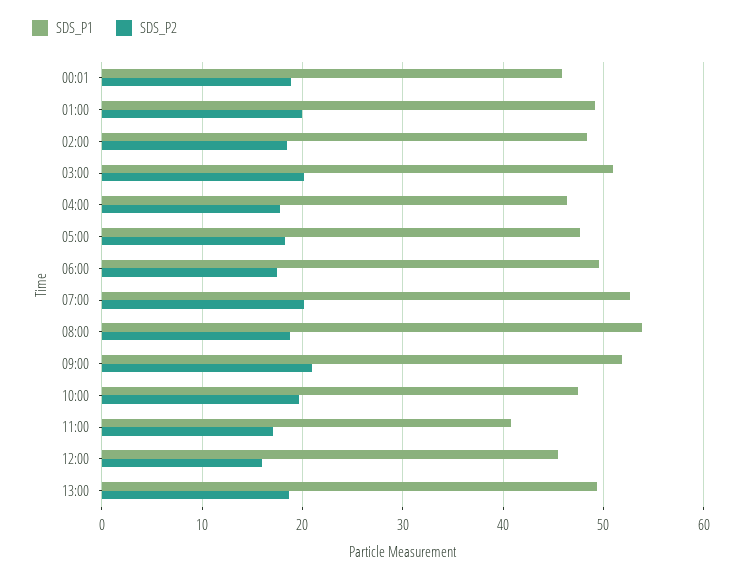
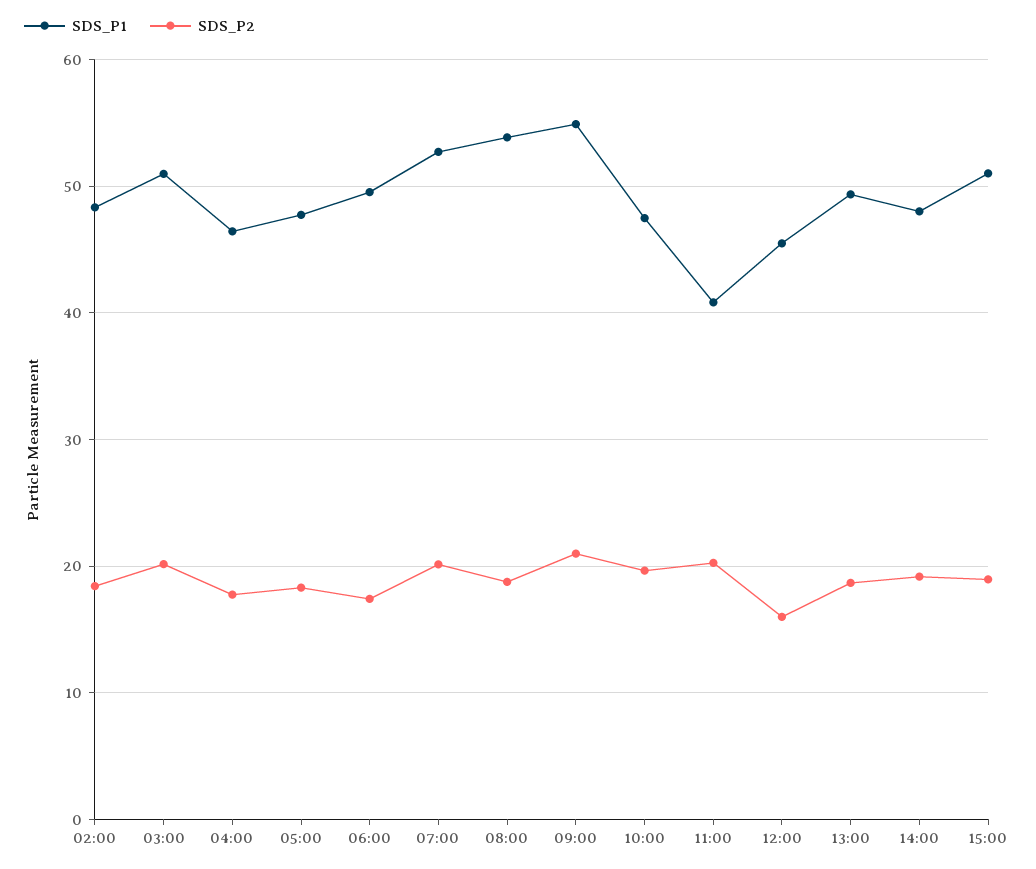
SDS_P1, 00:01: 46 -> none
SDS_P2, 00:01: 19 -> none
SDS_P1, 01:00: 49 -> none
SDS_P2, 01:00: 20 -> none
SDS_P1, 09:00: 52 -> 55
SDS_P2, 11:00: 17 -> 20
SDS_P1, 14:00: none -> 48
SDS_P2, 14:00: none -> 19
SDS_P1, 15:00: none -> 51
SDS_P2, 15:00: none -> 19

